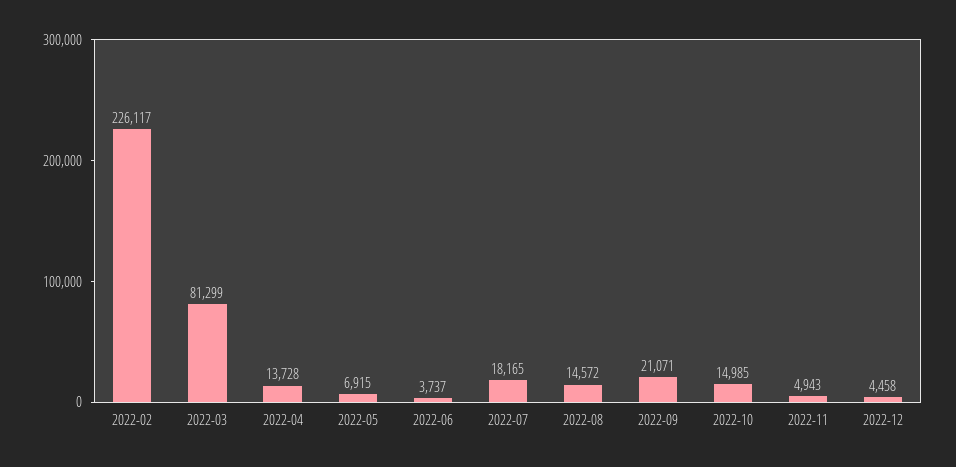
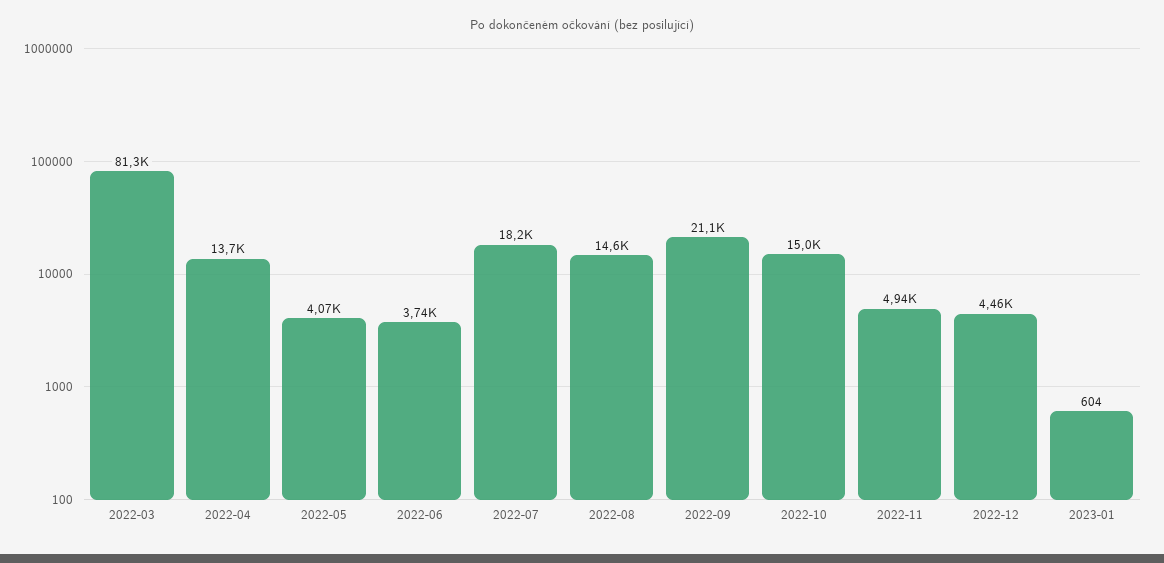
2022-02: 226117 -> none
2022-05: 6915 -> 4070
2023-01: none -> 604

